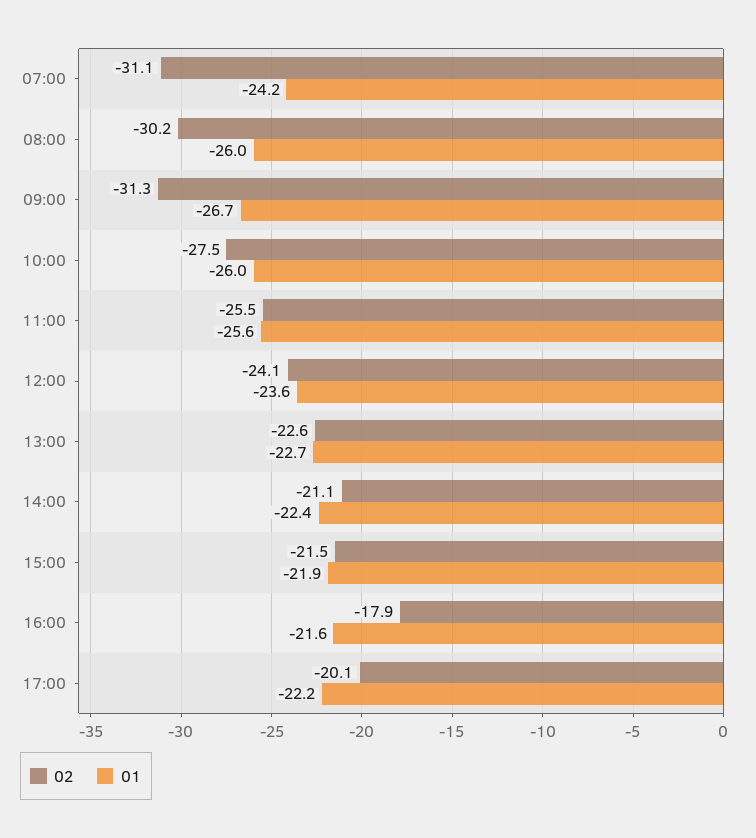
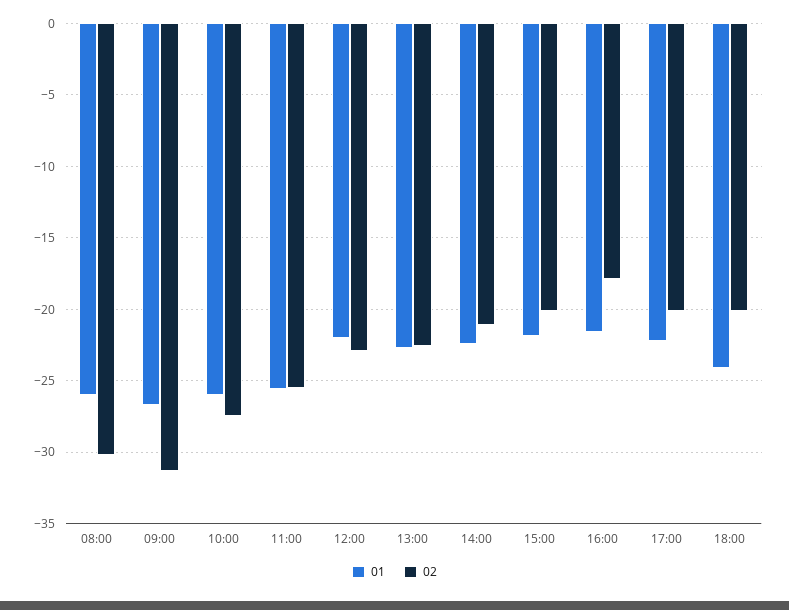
02, 07:00: -31.1 -> none
01, 07:00: -24.2 -> none
02, 12:00: -24.1 -> -23
01, 12:00: -23.6 -> -22
02, 15:00: -21.5 -> -20
01, 18:00: none -> -24
02, 18:00: none -> -20

